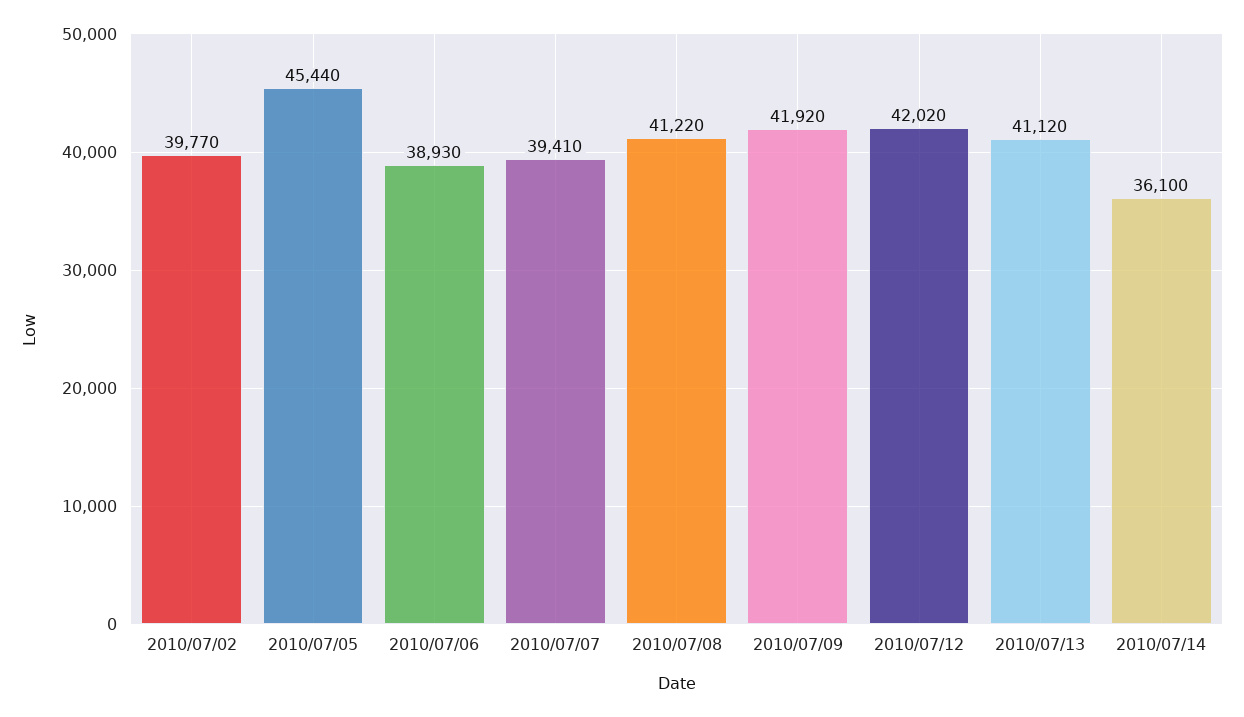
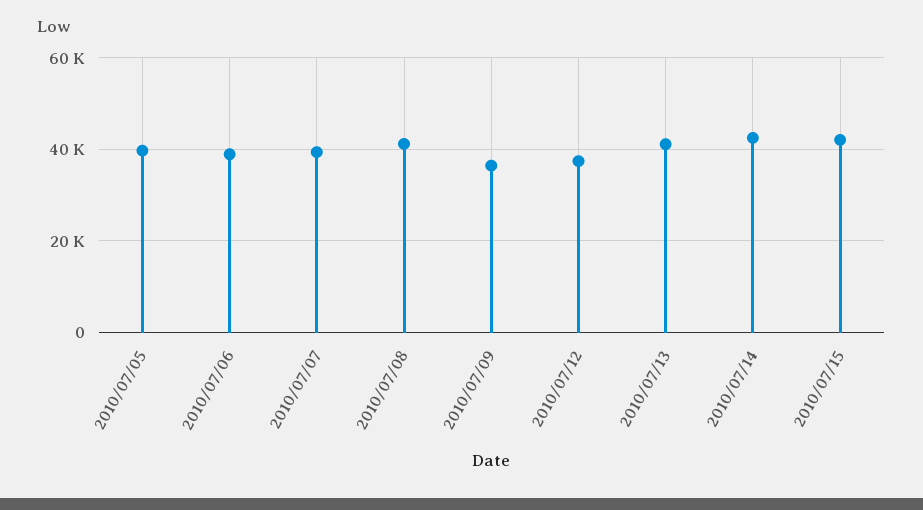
2010/07/02: 39770 -> none
2010/07/05: 45440 -> 40000
2010/07/09: 41920 -> 36000
2010/07/12: 42020 -> 38000
2010/07/14: 36100 -> 42000
2010/07/15: none -> 42000

